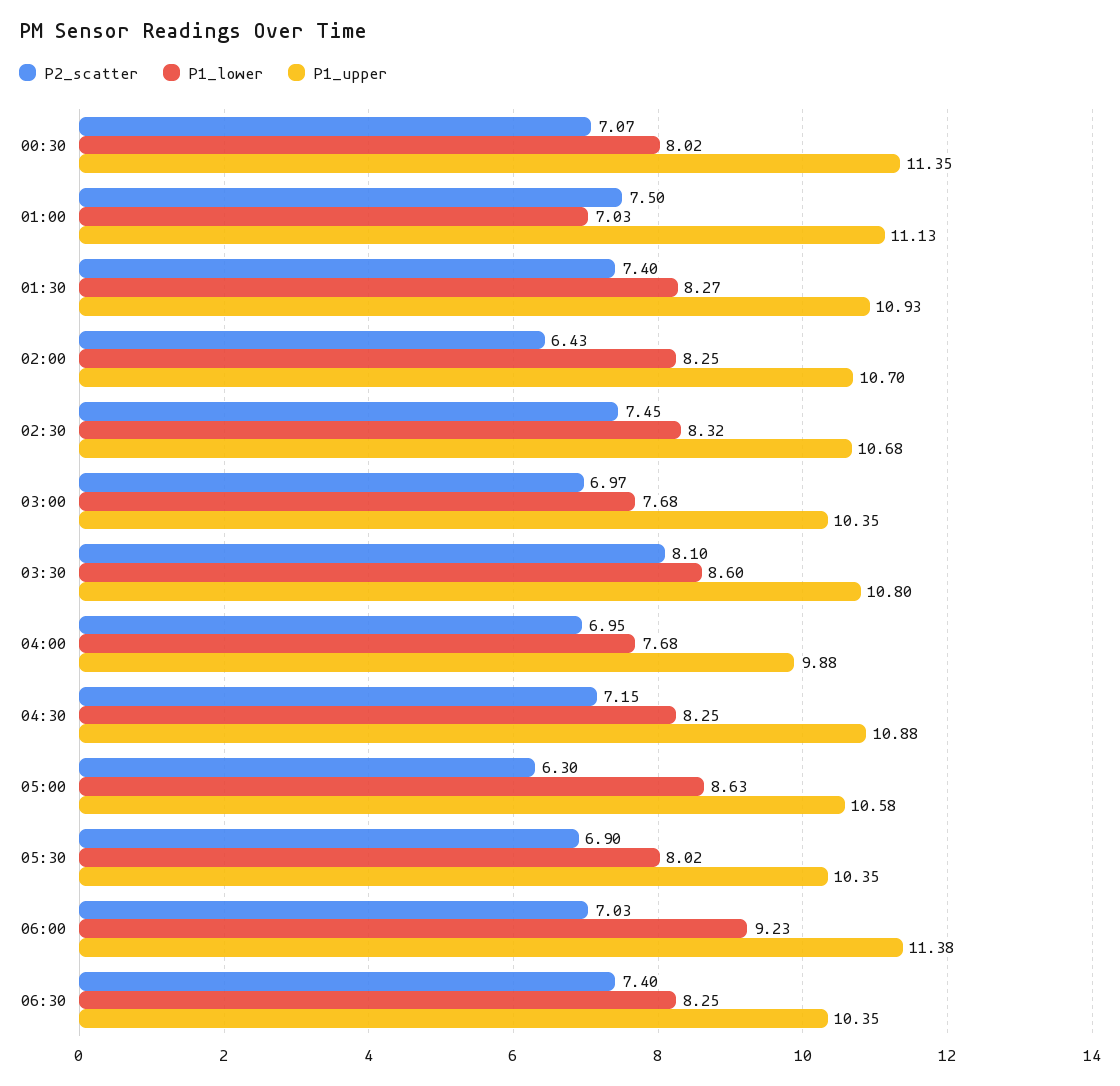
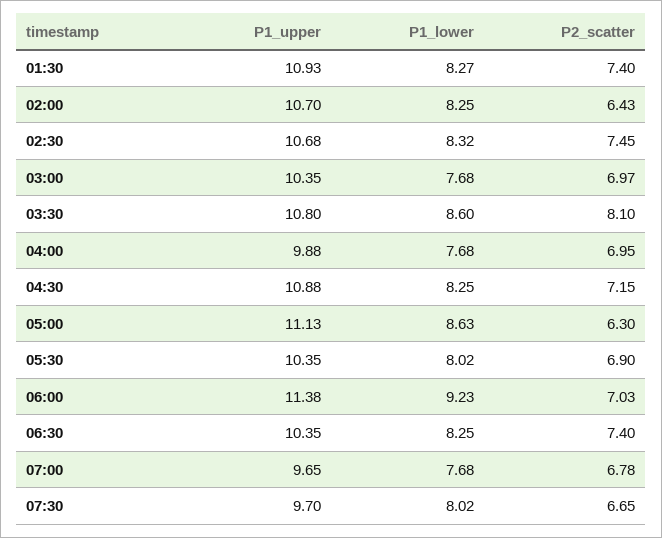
P2_scatter, 00:30: 7.07 -> none
P1_lower, 00:30: 8.02 -> none
P1_upper, 00:30: 11.35 -> none
P2_scatter, 01:00: 7.5 -> none
P1_lower, 01:00: 7.03 -> none
P1_upper, 01:00: 11.13 -> none
P1_upper, 05:00: 10.58 -> 11.13
P1_upper, 07:00: none -> 9.65
P1_lower, 07:00: none -> 7.68
P2_scatter, 07:00: none -> 6.78
P1_upper, 07:30: none -> 9.7
P1_lower, 07:30: none -> 8.02
P2_scatter, 07:30: none -> 6.65

